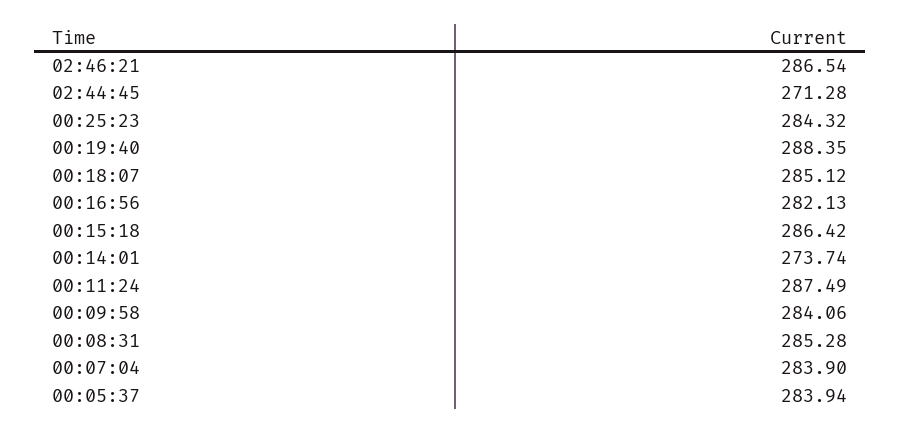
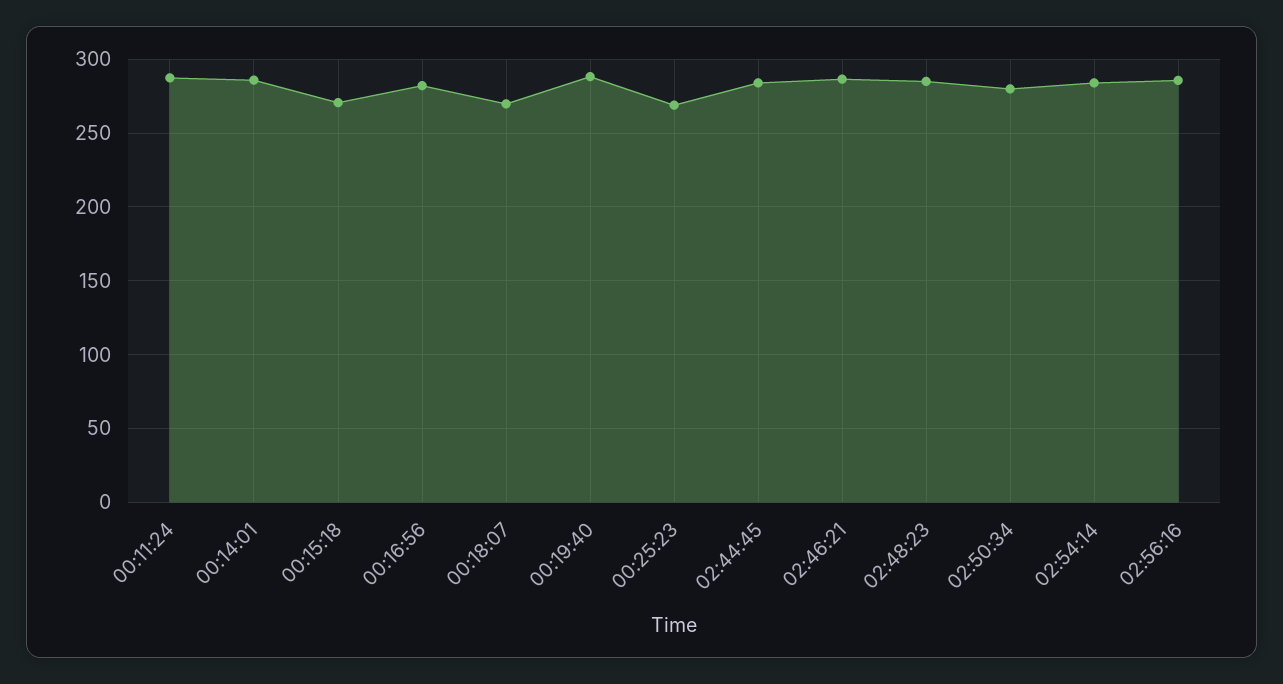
02:44:45: 271.28 -> 285
00:25:23: 284.32 -> 270
00:18:07: 285.12 -> 270
00:15:18: 286.42 -> 270
00:14:01: 273.74 -> 285
00:09:58: 284.06 -> none
00:08:31: 285.28 -> none
00:07:04: 283.9 -> none
00:05:37: 283.94 -> none
02:48:23: none -> 285
02:50:34: none -> 280
02:54:14: none -> 285
02:56:16: none -> 285

